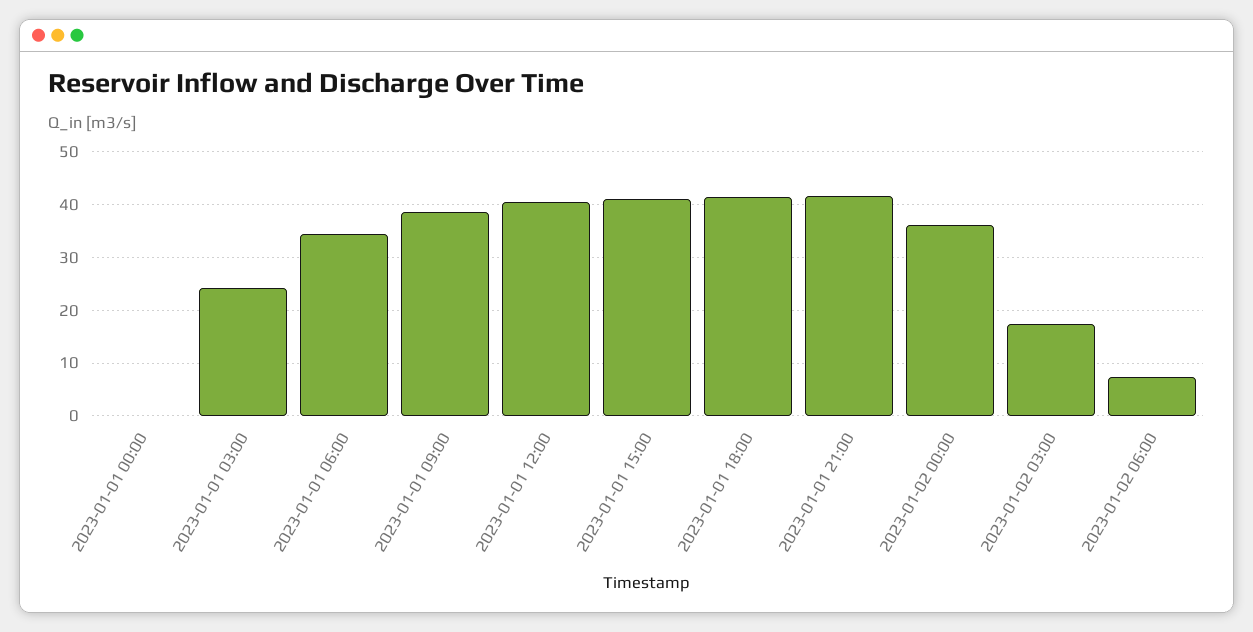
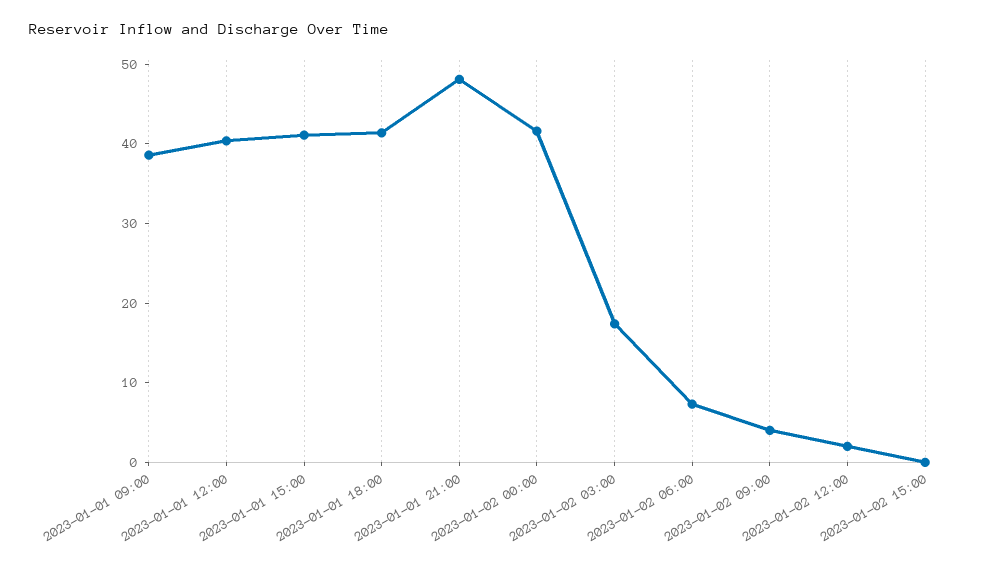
2023-01-01 00:00: 0 -> none
2023-01-01 03:00: 24 -> none
2023-01-01 06:00: 34 -> none
2023-01-01 21:00: 42 -> 48
2023-01-02 00:00: 36 -> 42
2023-01-02 09:00: none -> 4
2023-01-02 12:00: none -> 2
2023-01-02 15:00: none -> 0

